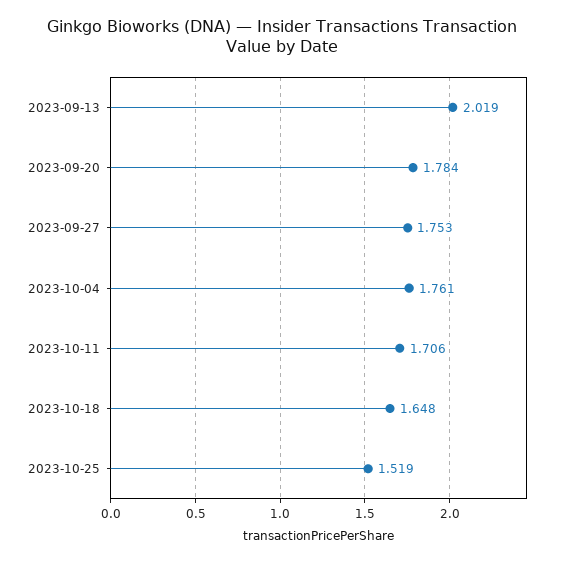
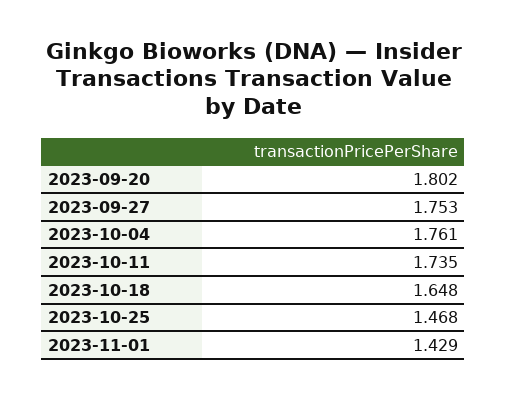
2023-09-13: 2.019 -> none
2023-09-20: 1.784 -> 1.802
2023-10-11: 1.706 -> 1.735
2023-10-25: 1.519 -> 1.468
2023-11-01: none -> 1.429

